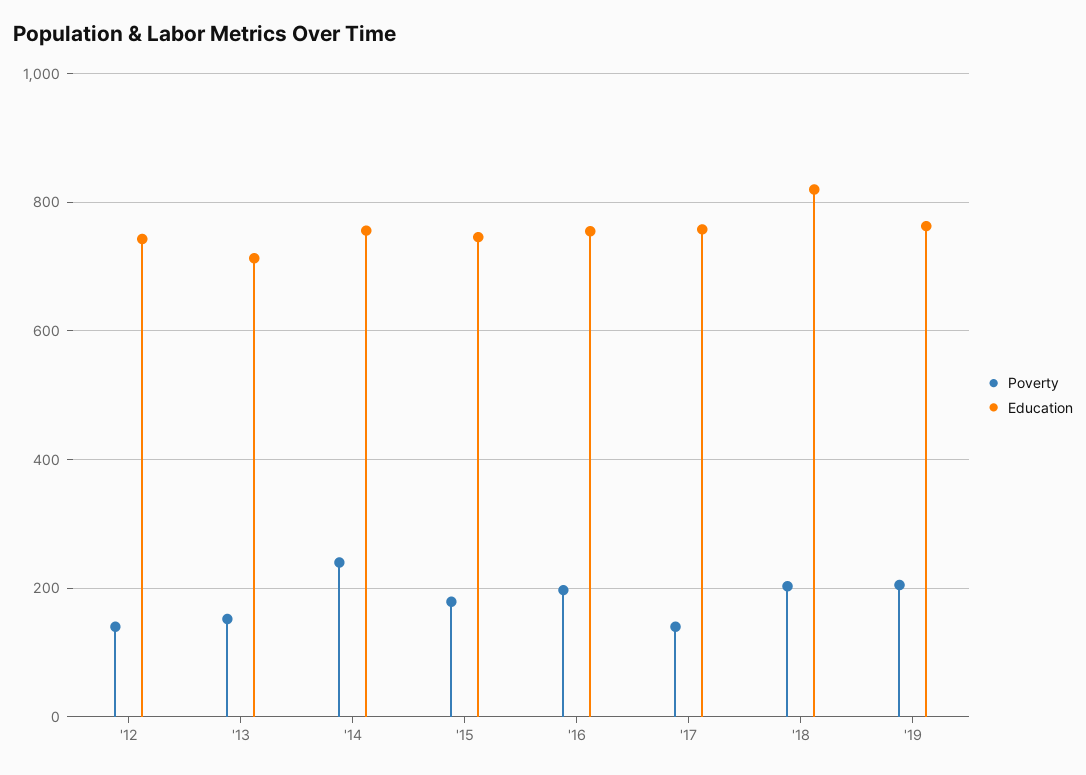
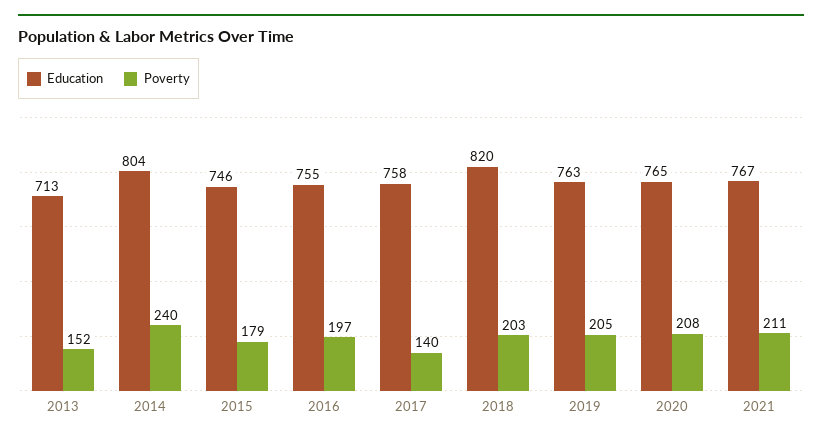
Poverty, '12: 140 -> none
Education, '12: 740 -> none
Education, '14: 760 -> 804
Education, 2020: none -> 765
Poverty, 2020: none -> 208
Education, 2021: none -> 767
Poverty, 2021: none -> 211

